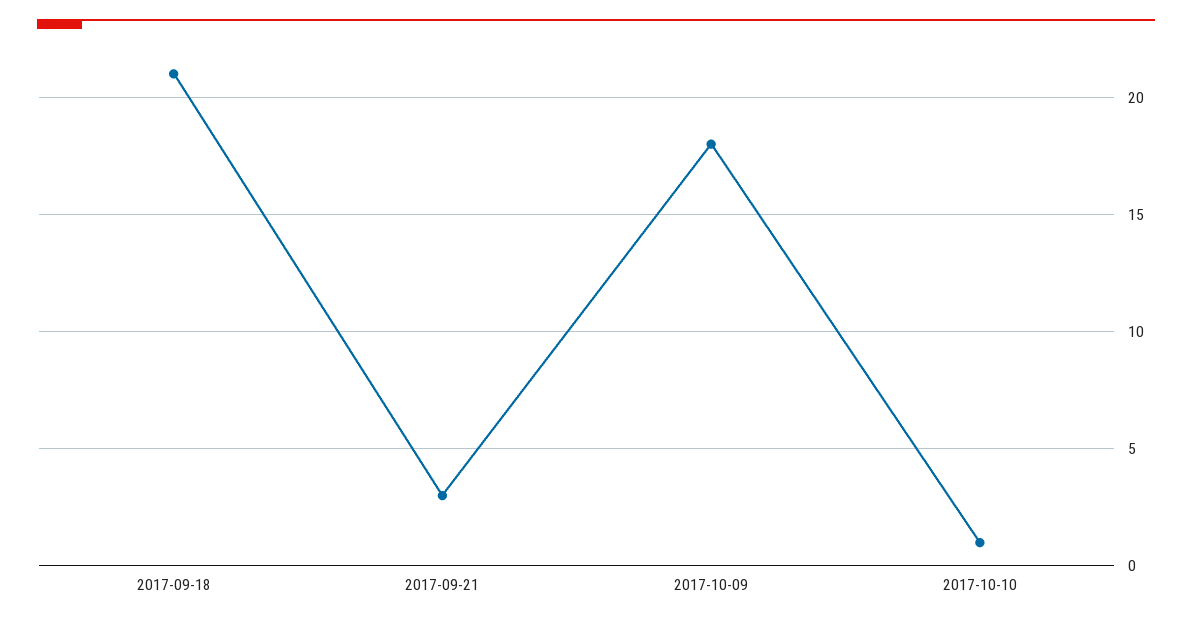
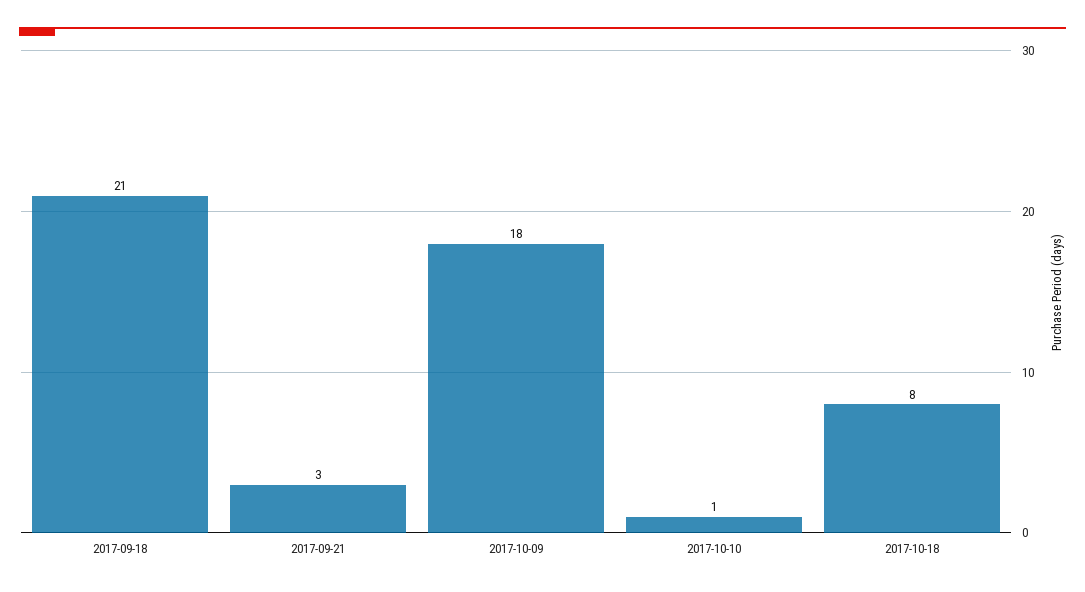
2017-10-18: none -> 8

